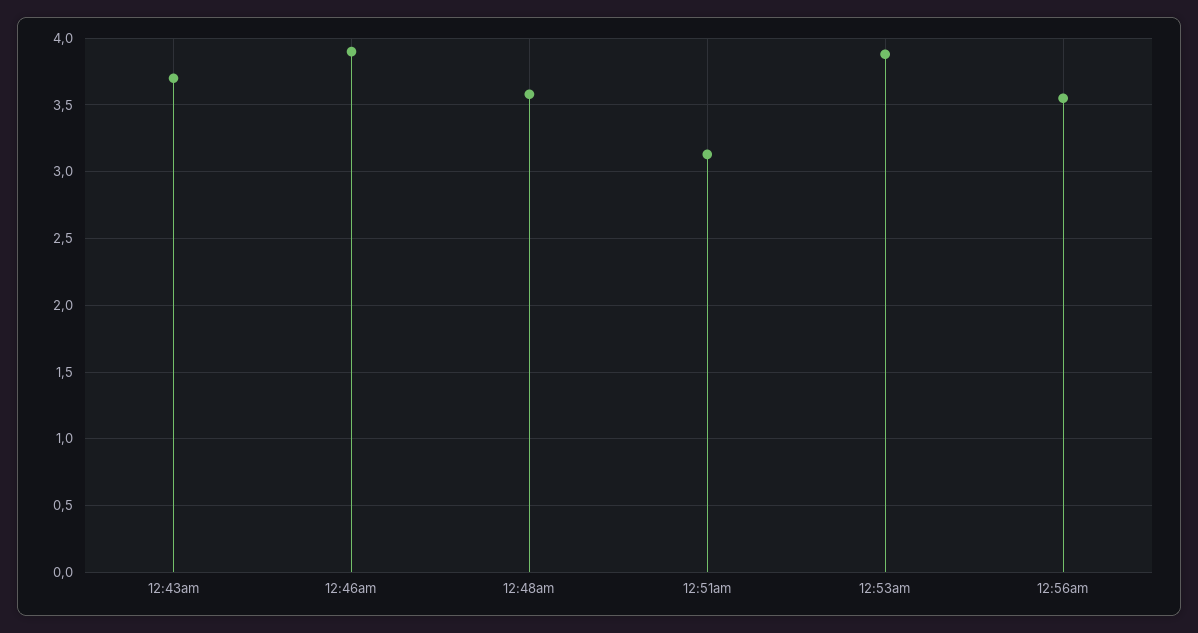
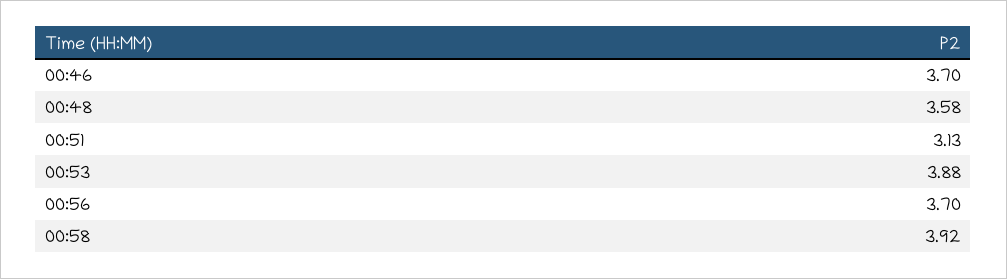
12:43am: 3.7 -> none
12:46am: 3.9 -> 3.7
12:56am: 3.55 -> 3.7
00:58: none -> 3.92

